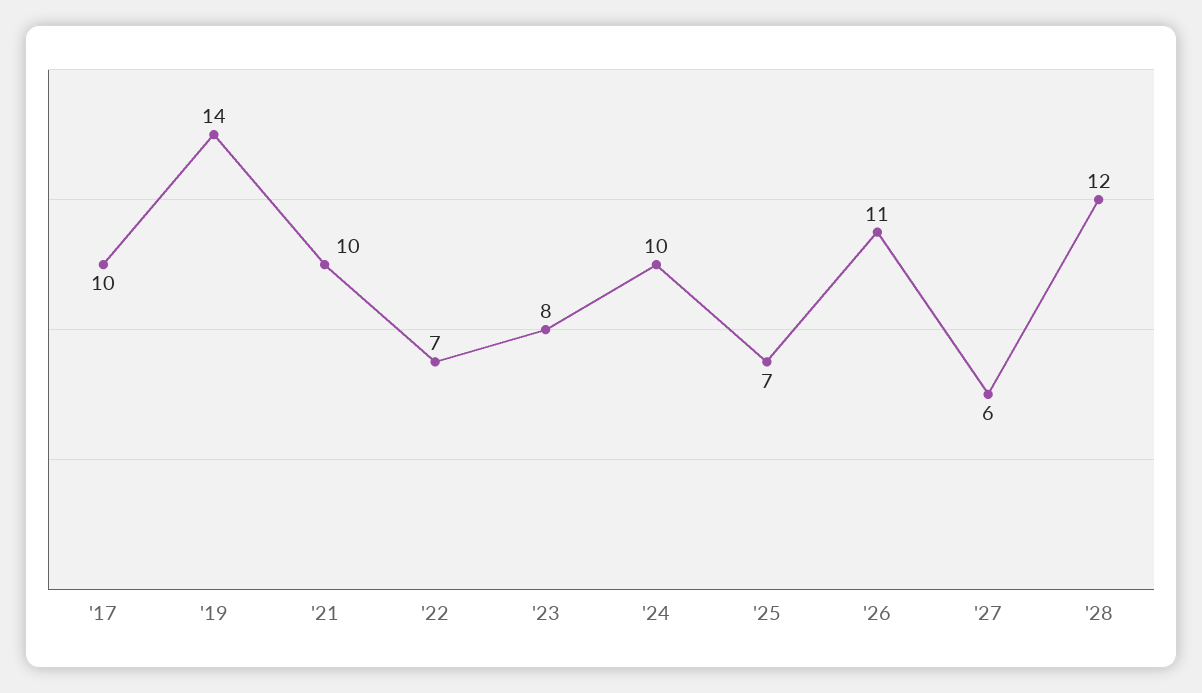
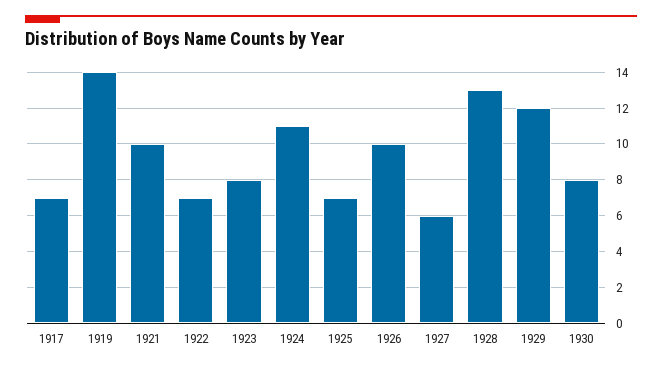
'17: 10 -> 7
'24: 10 -> 11
'26: 11 -> 10
'28: 12 -> 13
1929: none -> 12
1930: none -> 8

